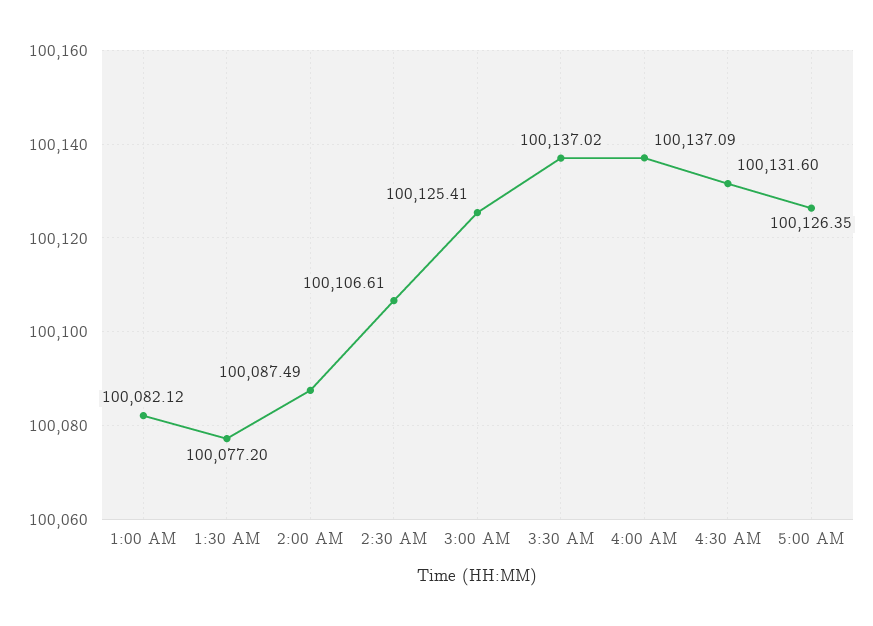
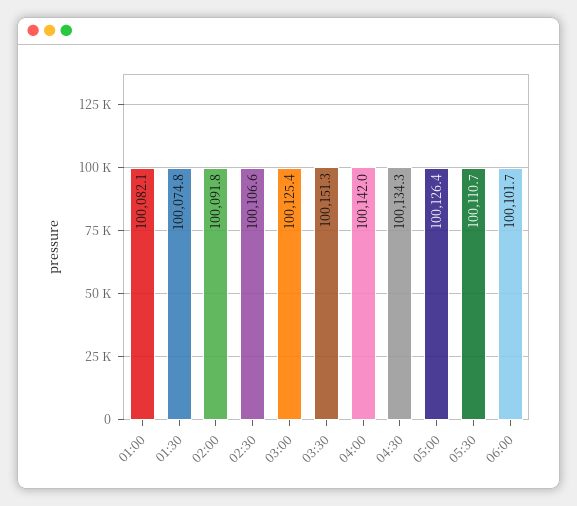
1:30 AM: 100077.2 -> 100074.8
2:00 AM: 100087.49 -> 100091.8
3:30 AM: 100137.02 -> 100151.3
4:00 AM: 100137.09 -> 100142
4:30 AM: 100131.6 -> 100134.3
05:30: none -> 100110.7
06:00: none -> 100101.7

